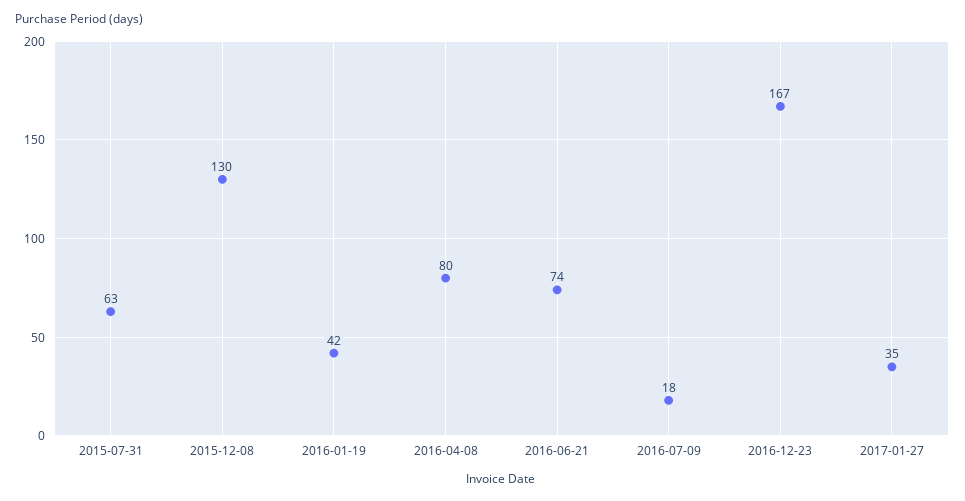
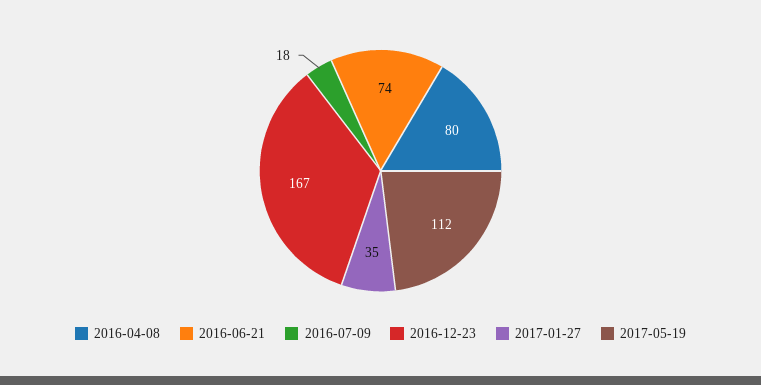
2015-07-31: 63 -> none
2015-12-08: 130 -> none
2016-01-19: 42 -> none
2017-05-19: none -> 112

